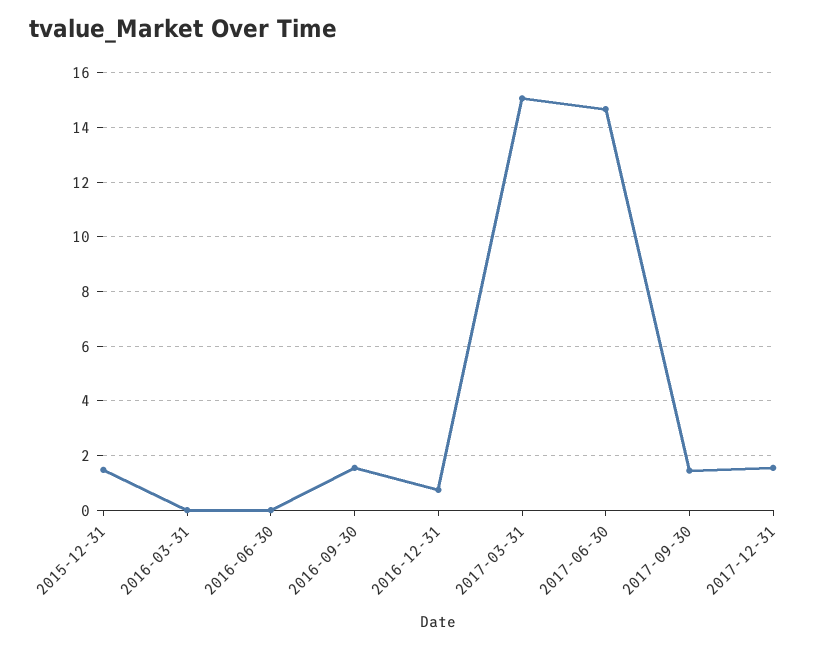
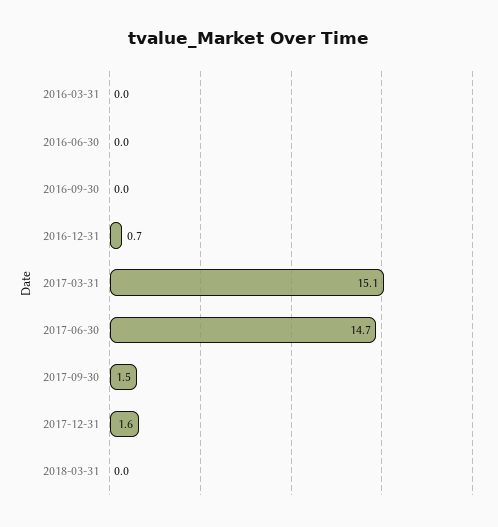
2015-12-31: 1.5 -> none
2016-09-30: 1.5 -> 0
2018-03-31: none -> 0

